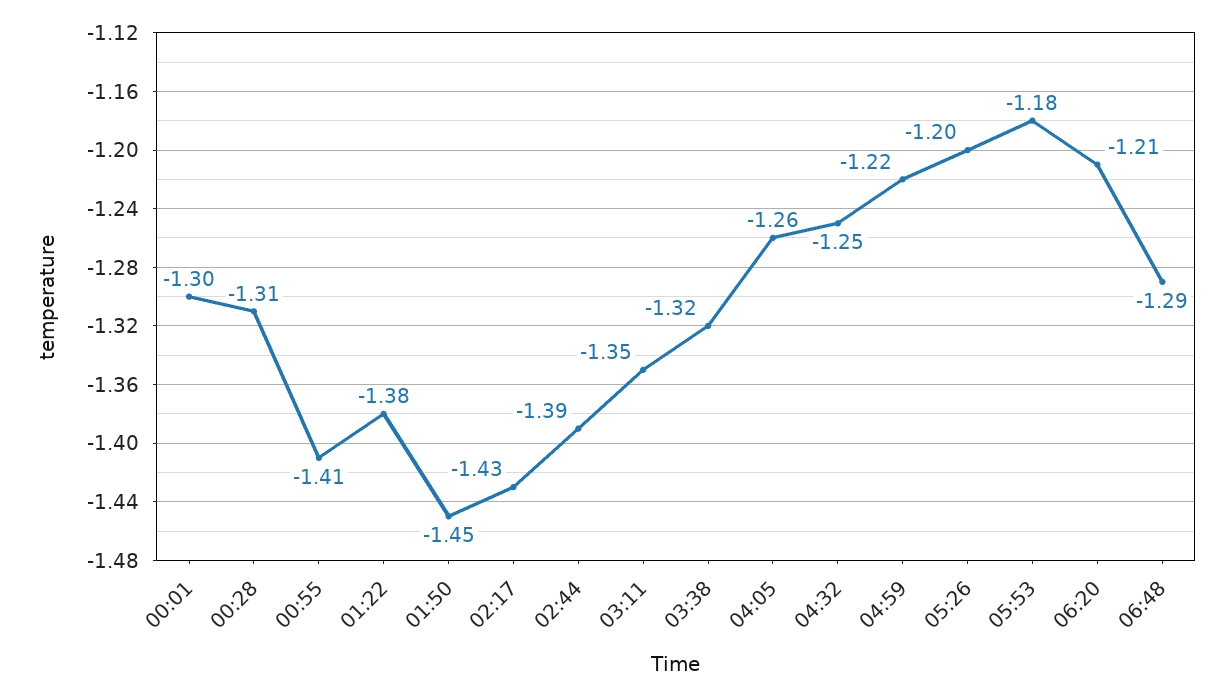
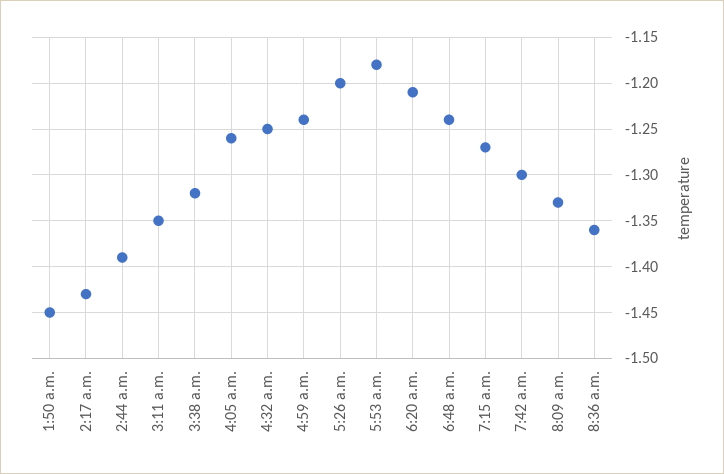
00:01: -1.3 -> none
00:28: -1.31 -> none
00:55: -1.41 -> none
01:22: -1.38 -> none
04:59: -1.22 -> -1.24
06:48: -1.29 -> -1.24
7:15 a.m.: none -> -1.27
7:42 a.m.: none -> -1.3
8:09 a.m.: none -> -1.33
8:36 a.m.: none -> -1.36

